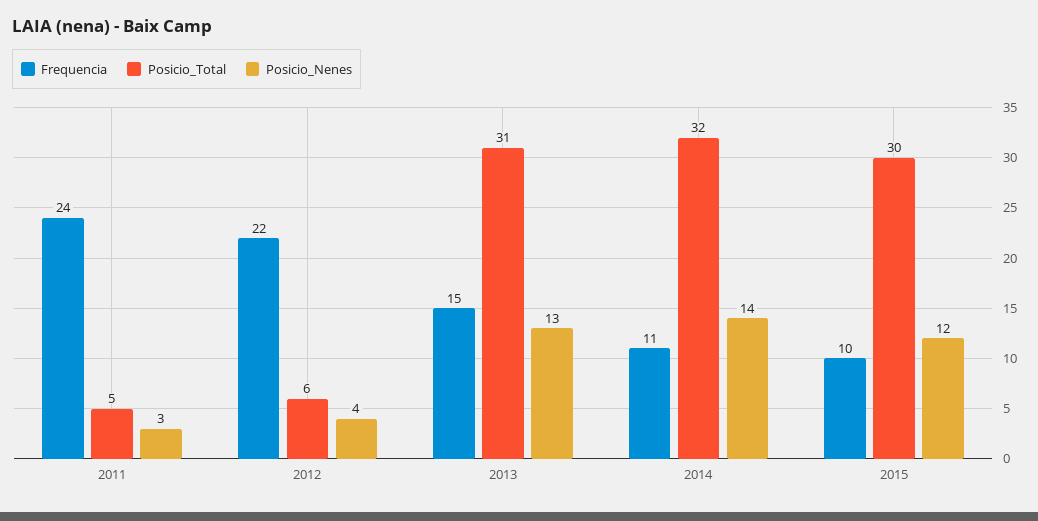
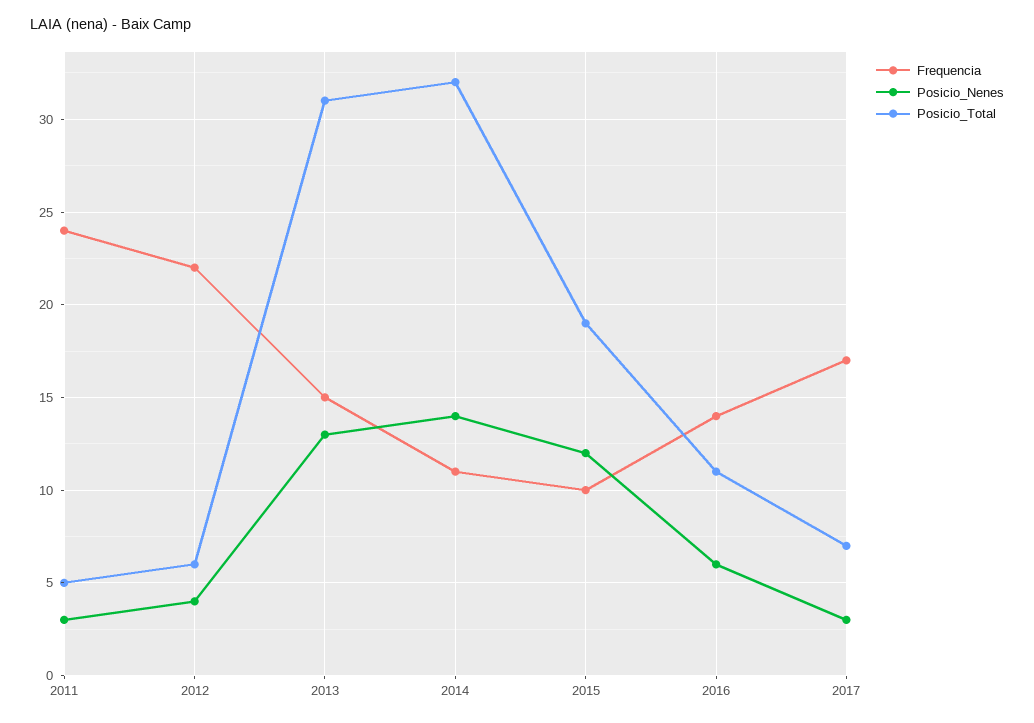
Posicio_Total, 2015: 30 -> 19
Frequencia, 2016: none -> 14
Posicio_Nenes, 2016: none -> 6
Posicio_Total, 2016: none -> 11
Frequencia, 2017: none -> 17
Posicio_Nenes, 2017: none -> 3
Posicio_Total, 2017: none -> 7

